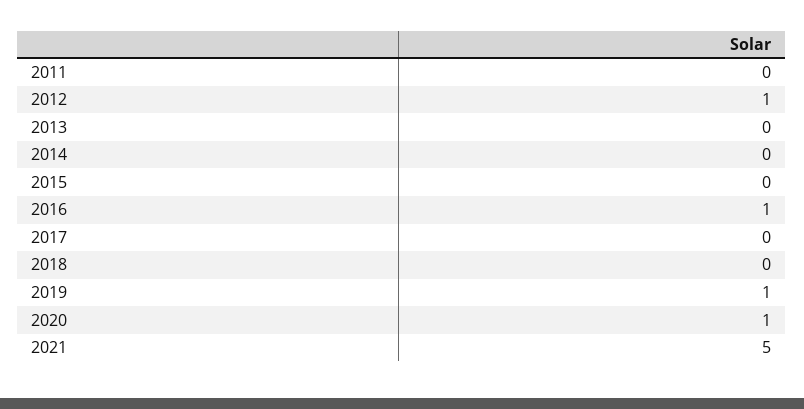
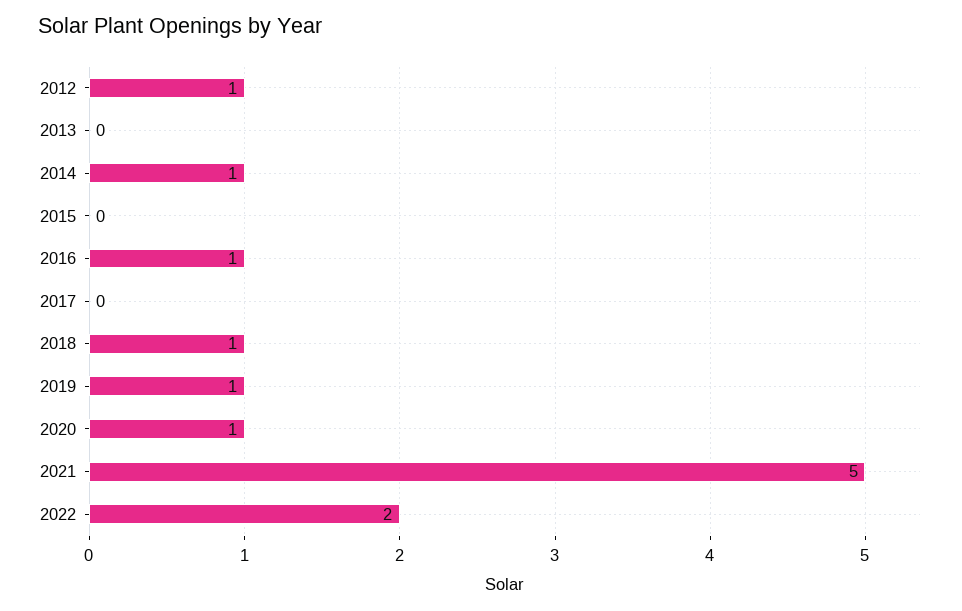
2011: 0 -> none
2014: 0 -> 1
2018: 0 -> 1
2022: none -> 2

